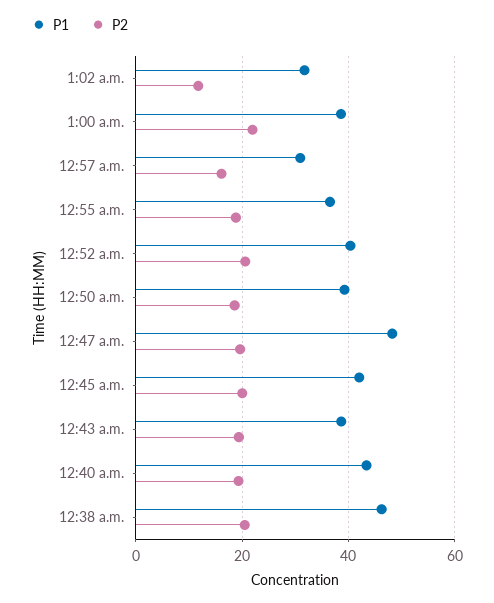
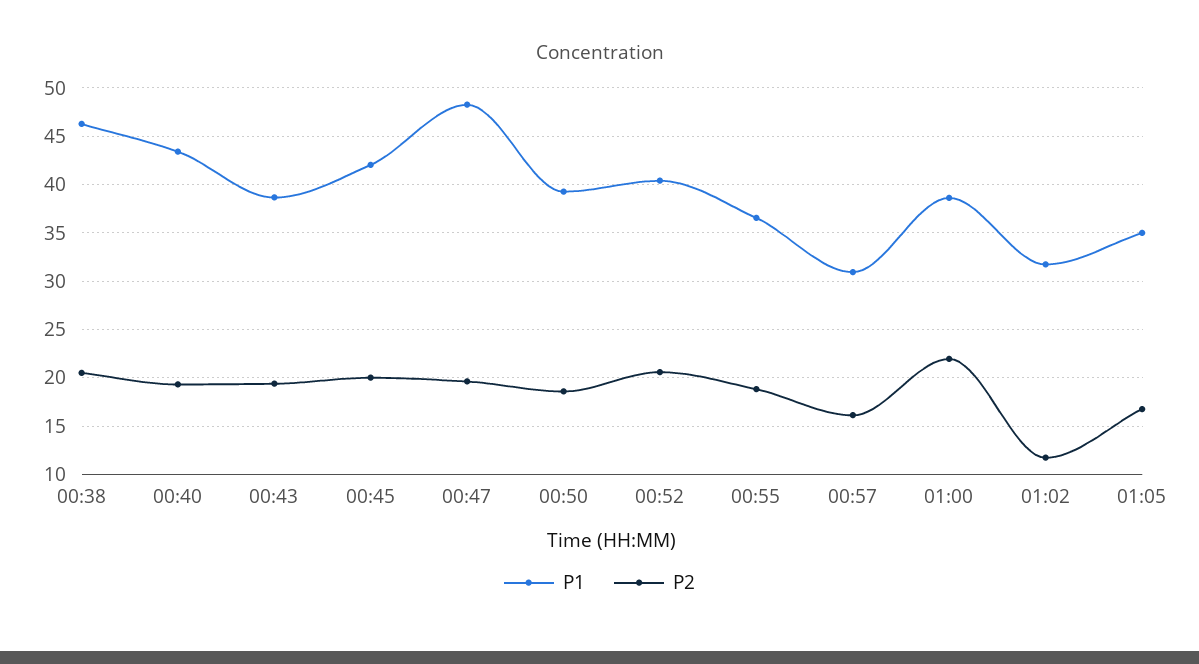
P1, 01:05: none -> 35
P2, 01:05: none -> 17

